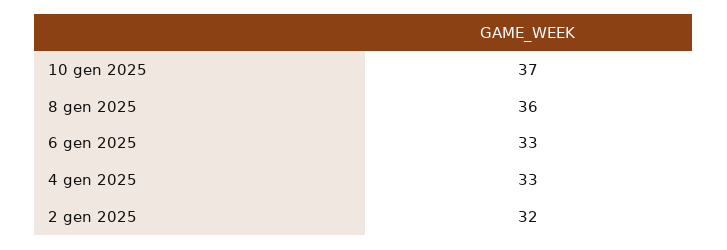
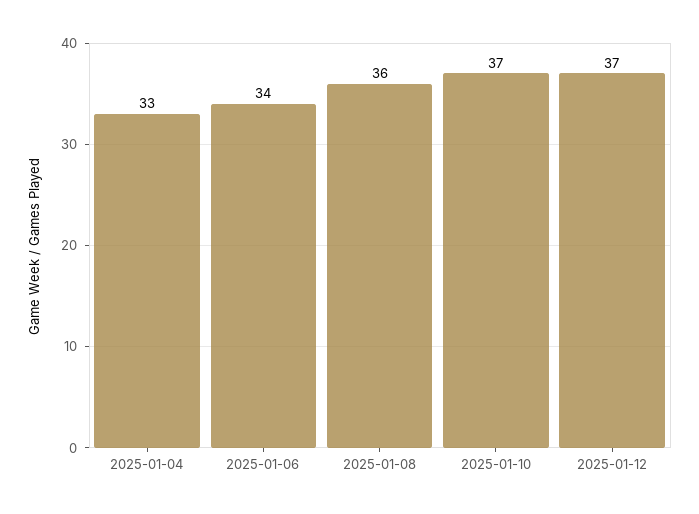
6 gen 2025: 33 -> 34
2 gen 2025: 32 -> none
2025-01-12: none -> 37

